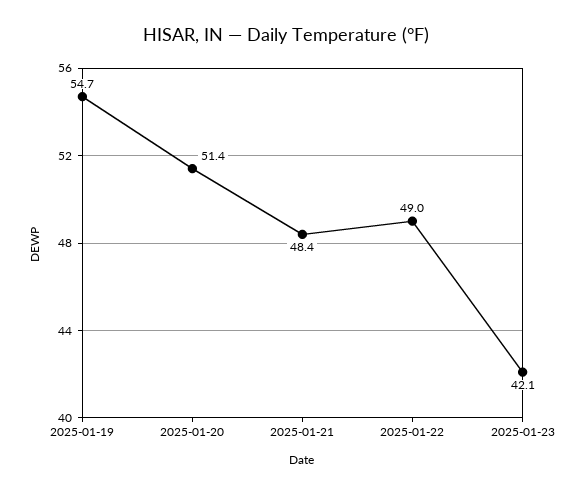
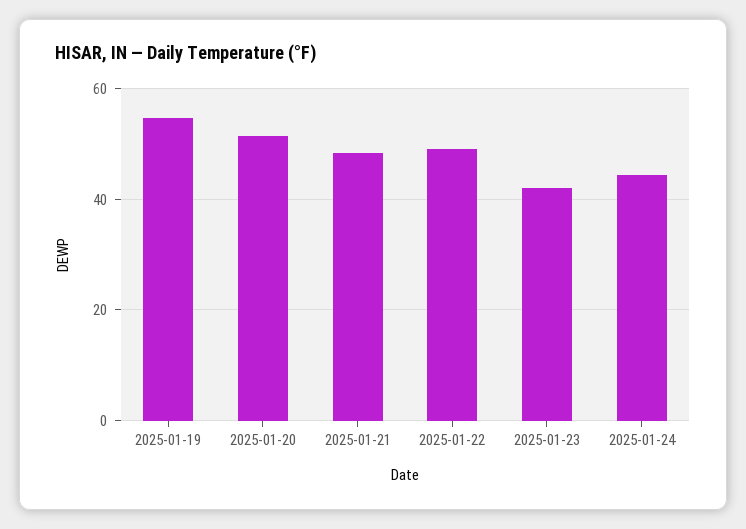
2025-01-24: none -> 44

